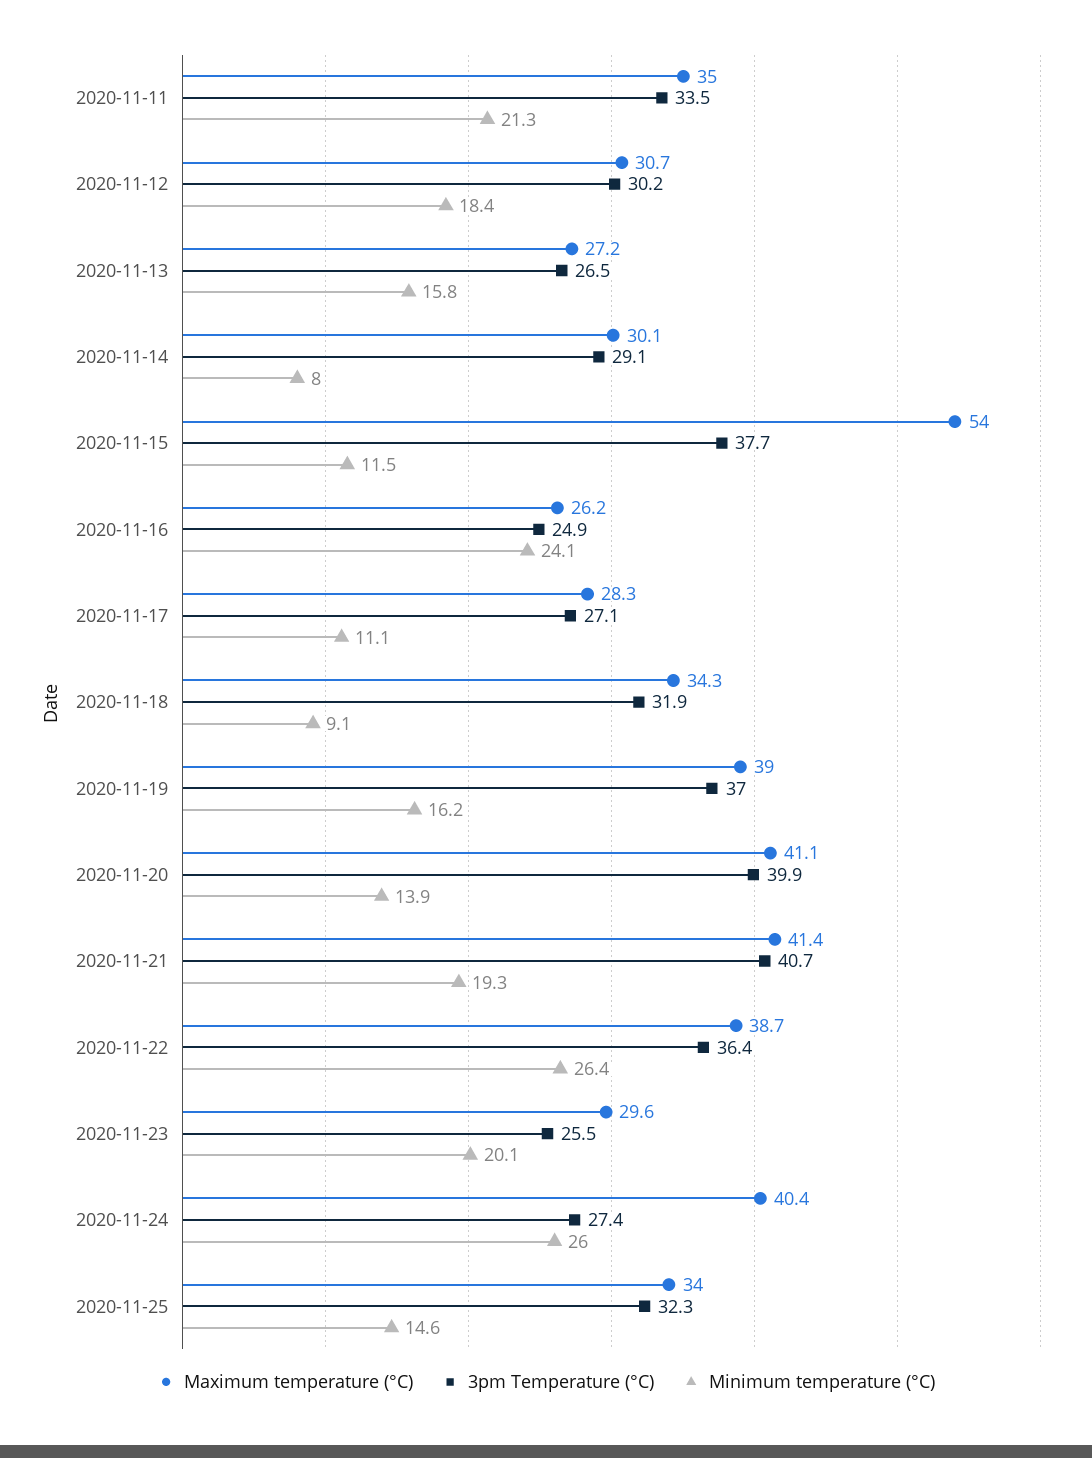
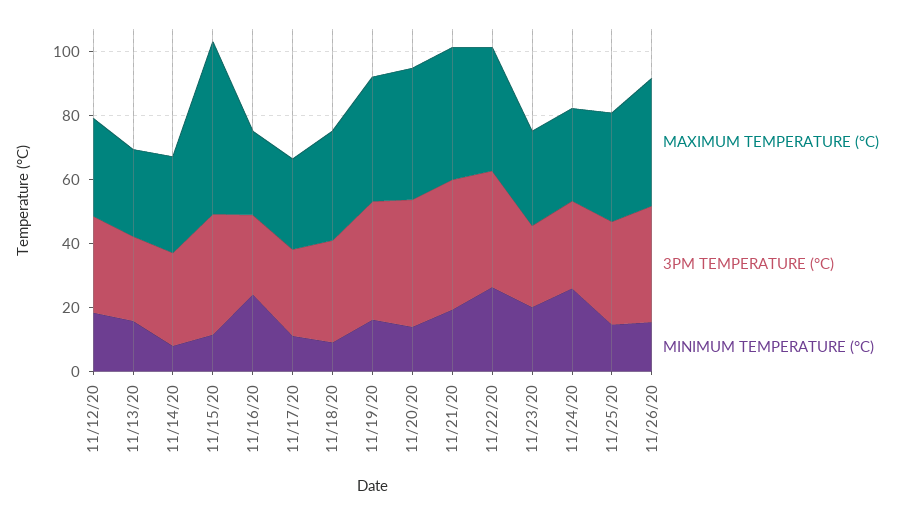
Maximum temperature (°C), 2020-11-11: 35 -> none
3pm Temperature (°C), 2020-11-11: 33.5 -> none
Minimum temperature (°C), 2020-11-11: 21.3 -> none
Maximum temperature (°C), 2020-11-24: 40.4 -> 30
Maximum temperature (°C), 11/26/20: none -> 40
3pm Temperature (°C), 11/26/20: none -> 35
Minimum temperature (°C), 11/26/20: none -> 15

